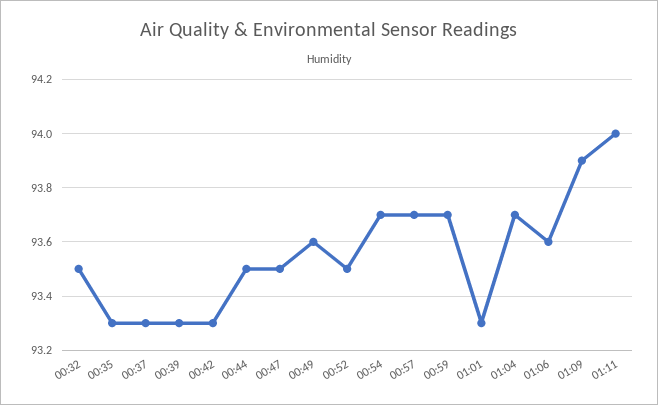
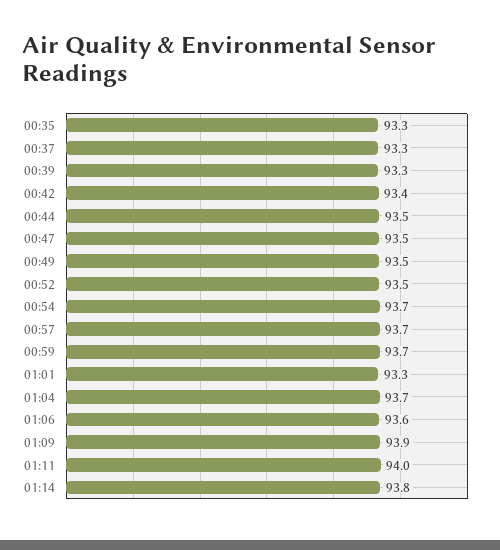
00:32: 93.5 -> none
00:42: 93.3 -> 93.4
00:49: 93.6 -> 93.5
01:14: none -> 93.8

